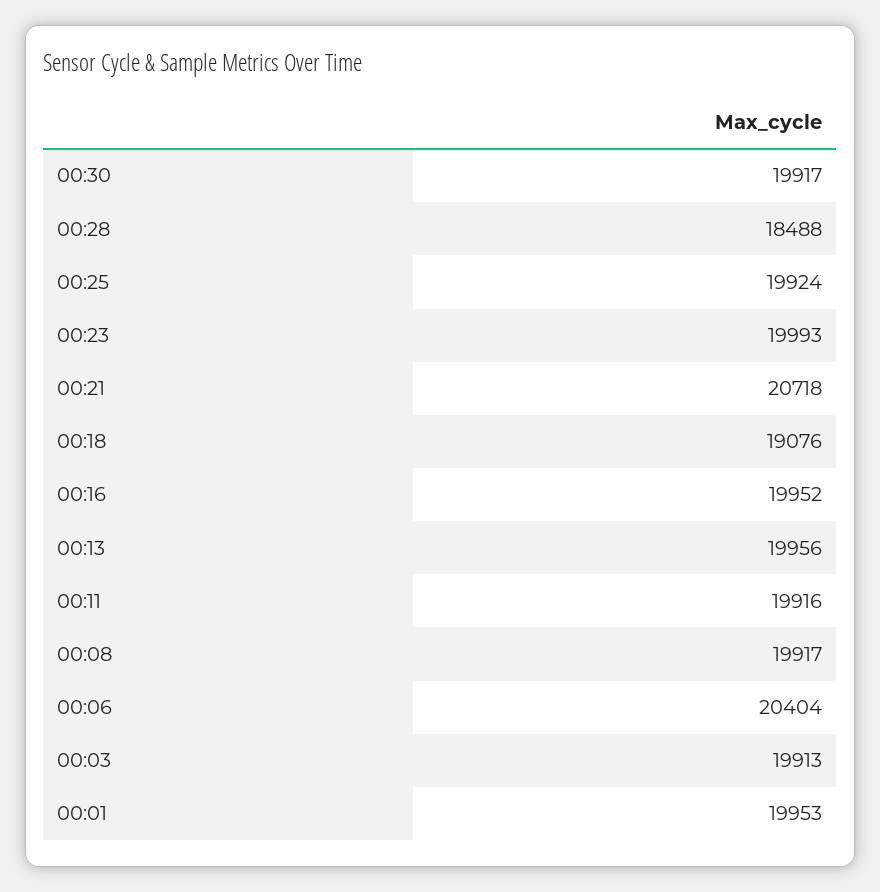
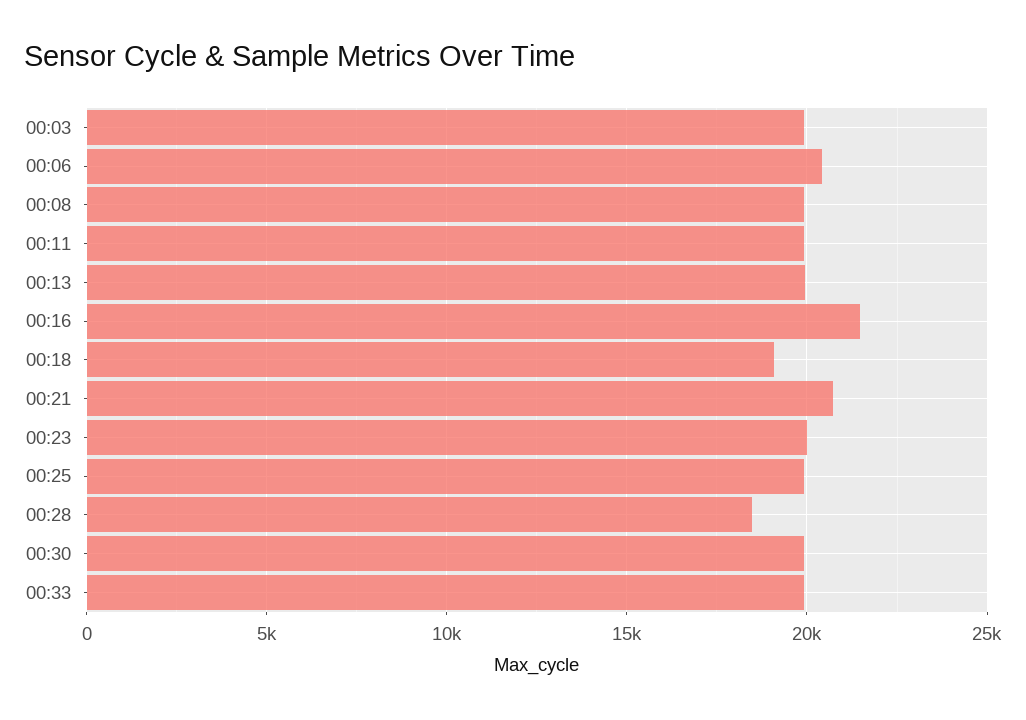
00:16: 19952 -> 21500
00:01: 19953 -> none
00:33: none -> 20000

